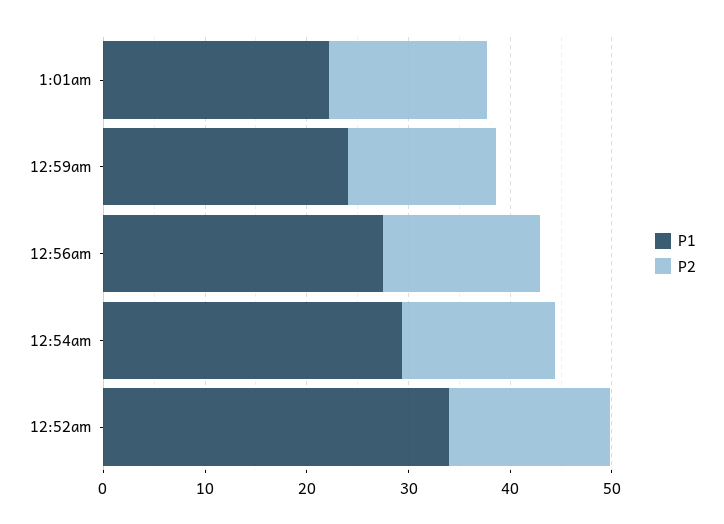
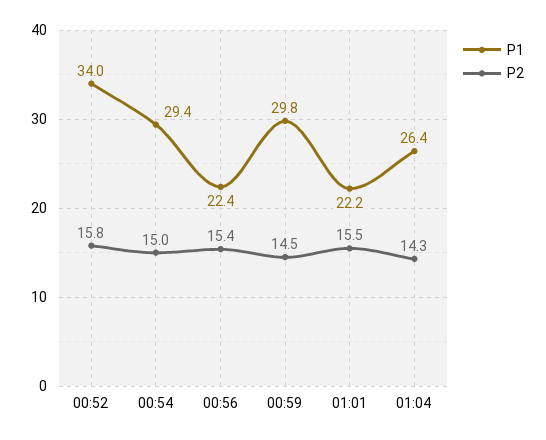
P1, 12:59am: 24 -> 29.8
P1, 12:56am: 28 -> 22.4
P1, 01:04: none -> 26.4
P2, 01:04: none -> 14.3

